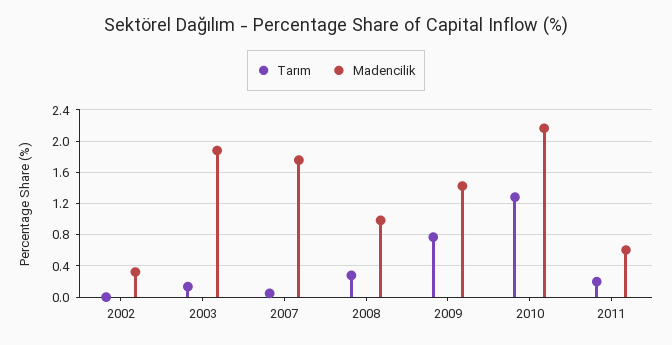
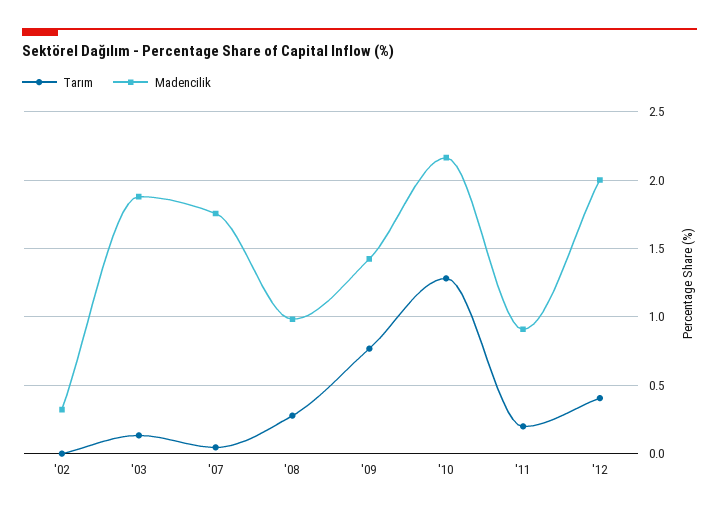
Madencilik, 2011: 0.6 -> 0.9
Tarım, '12: none -> 0.4
Madencilik, '12: none -> 2

